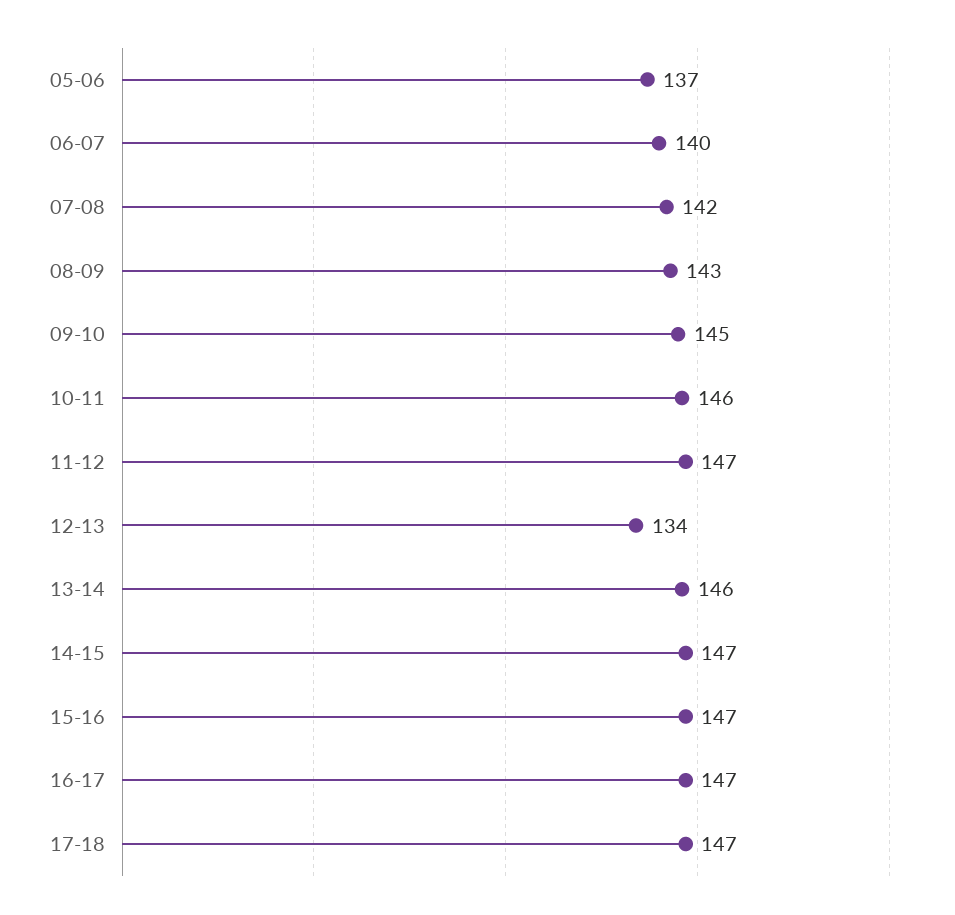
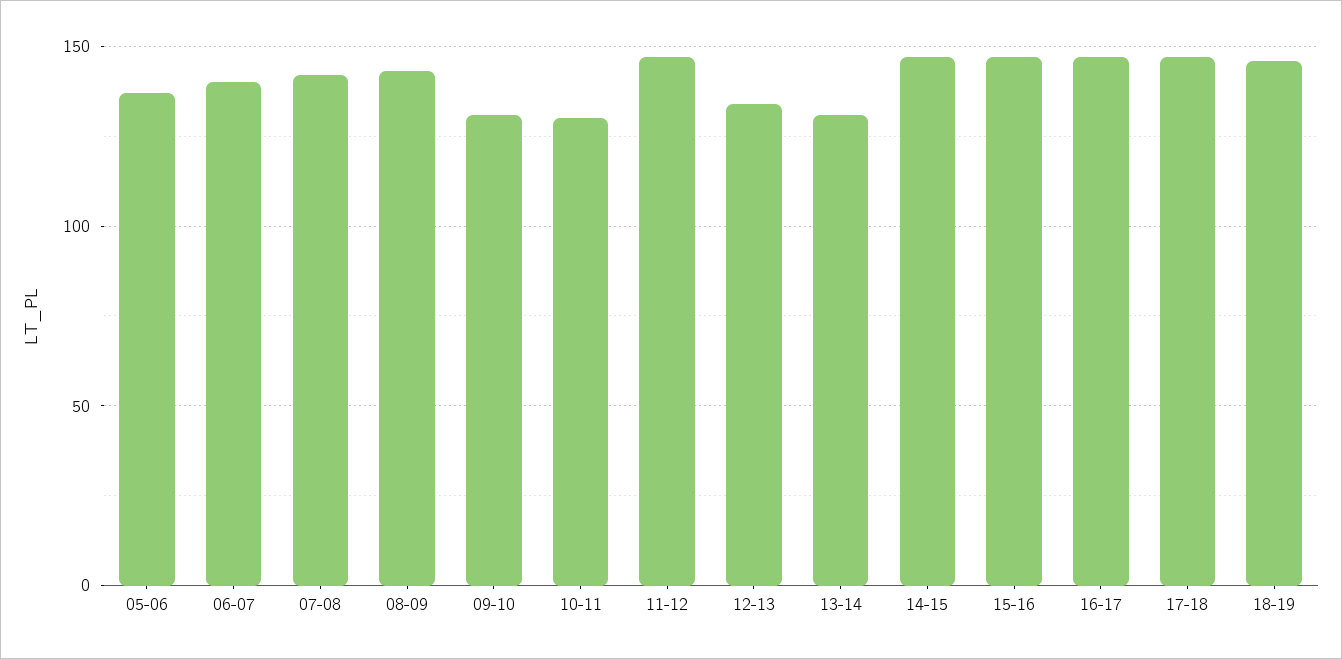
09-10: 145 -> 130
10-11: 146 -> 130
13-14: 146 -> 130
18-19: none -> 145

